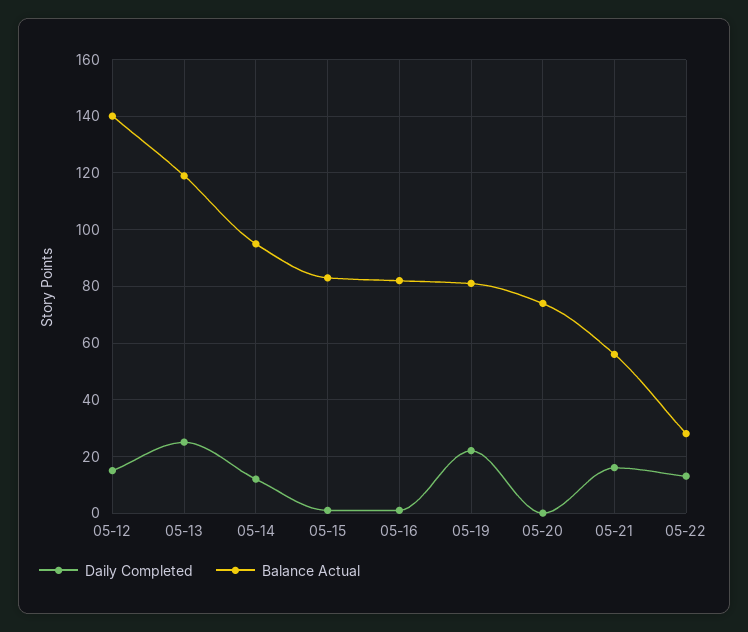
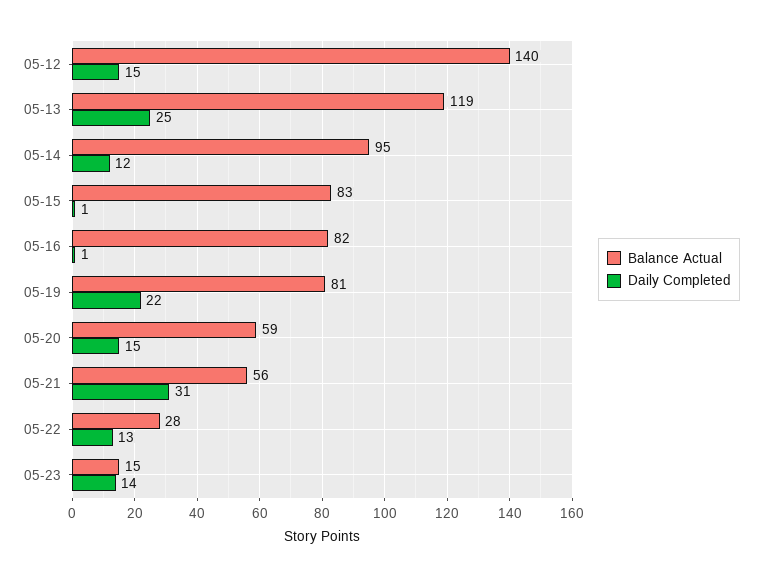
Daily Completed, 05-20: 0 -> 15
Balance Actual, 05-20: 75 -> 59
Daily Completed, 05-21: 15 -> 31
Balance Actual, 05-23: none -> 15
Daily Completed, 05-23: none -> 14

